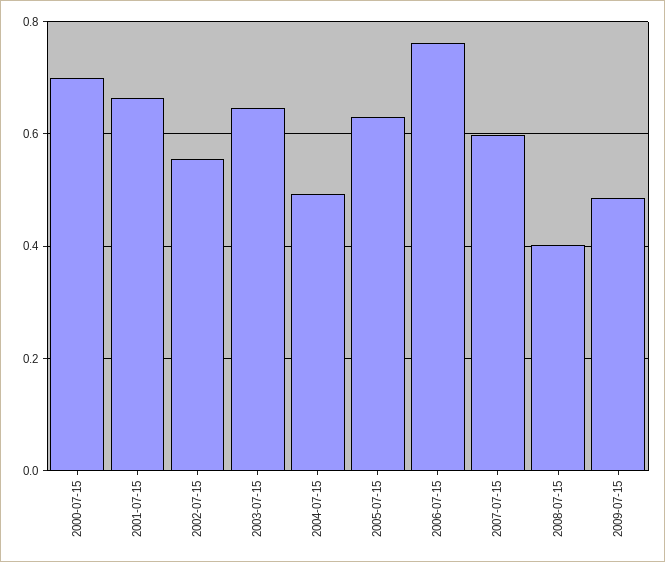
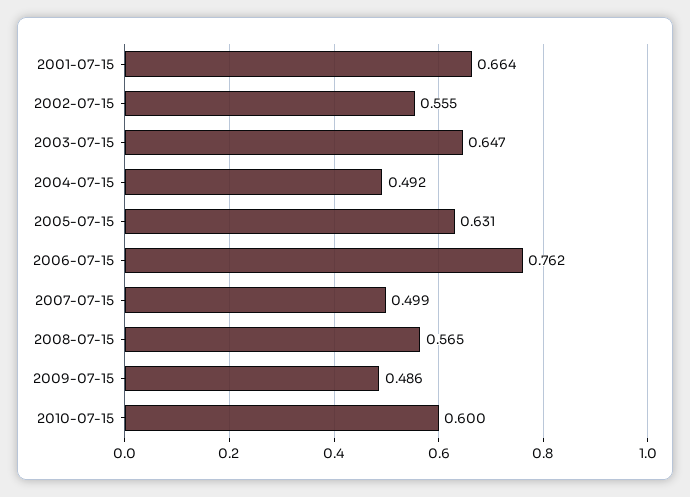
2000-07-15: 0.7 -> none
2007-07-15: 0.6 -> 0.499
2008-07-15: 0.4 -> 0.565
2010-07-15: none -> 0.6

